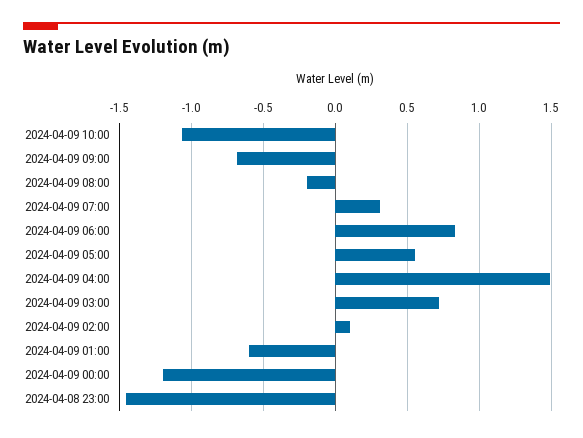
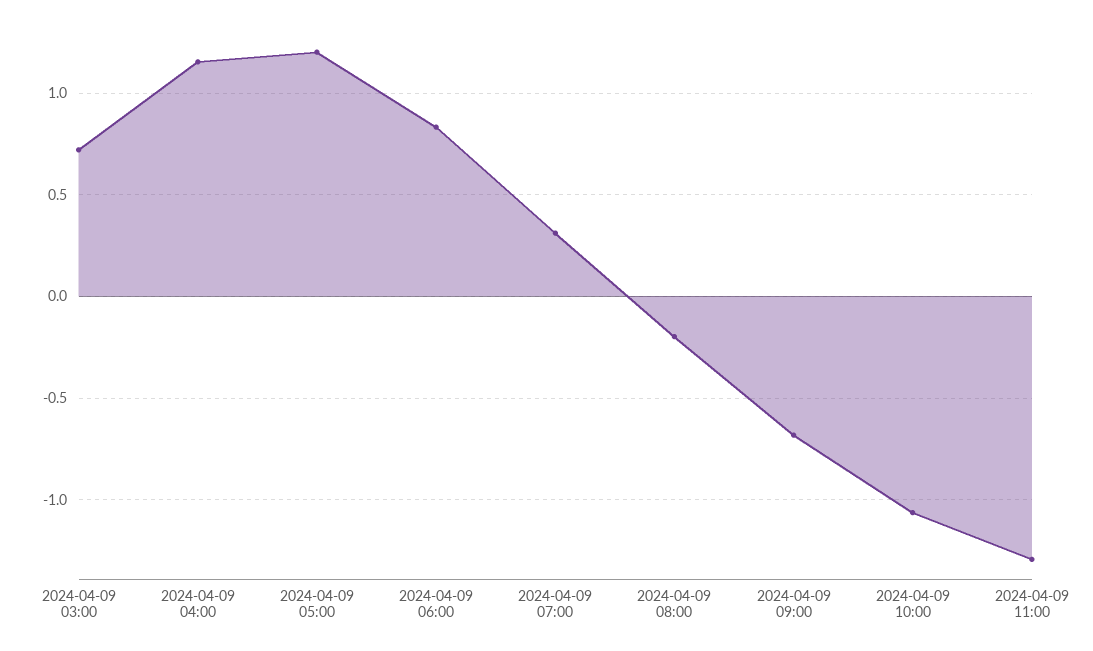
2024-04-09 05:00: 0.55 -> 1.2
2024-04-09 04:00: 1.5 -> 1.15
2024-04-09 02:00: 0.1 -> none
2024-04-09 01:00: -0.6 -> none
2024-04-09 00:00: -1.2 -> none
2024-04-08 23:00: -1.45 -> none
2024-04-09 11:00: none -> -1.3

